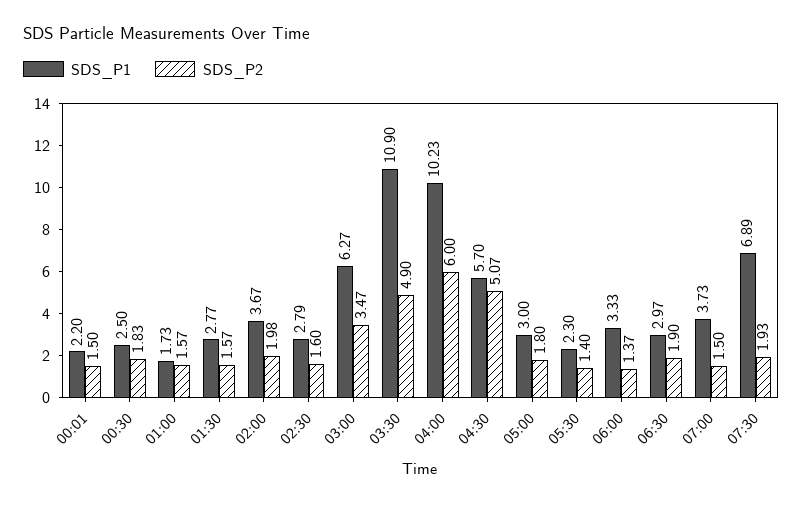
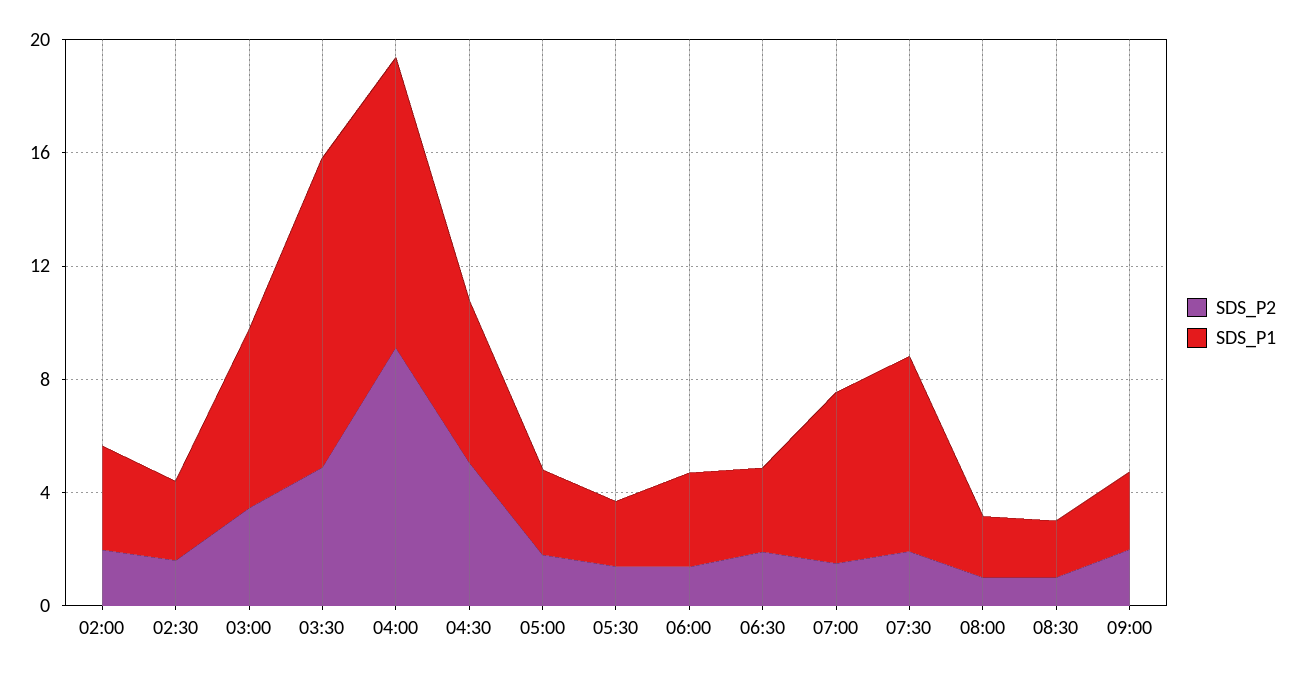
SDS_P1, 00:01: 2.2 -> none
SDS_P2, 00:01: 1.5 -> none
SDS_P1, 00:30: 2.5 -> none
SDS_P2, 00:30: 1.83 -> none
SDS_P1, 01:00: 1.73 -> none
SDS_P2, 01:00: 1.57 -> none
SDS_P1, 01:30: 2.77 -> none
SDS_P2, 01:30: 1.57 -> none
SDS_P2, 04:00: 6 -> 9
SDS_P1, 07:00: 3.73 -> 6
SDS_P2, 08:00: none -> 1
SDS_P1, 08:00: none -> 2
SDS_P2, 08:30: none -> 1
SDS_P1, 08:30: none -> 2
SDS_P2, 09:00: none -> 2
SDS_P1, 09:00: none -> 3

